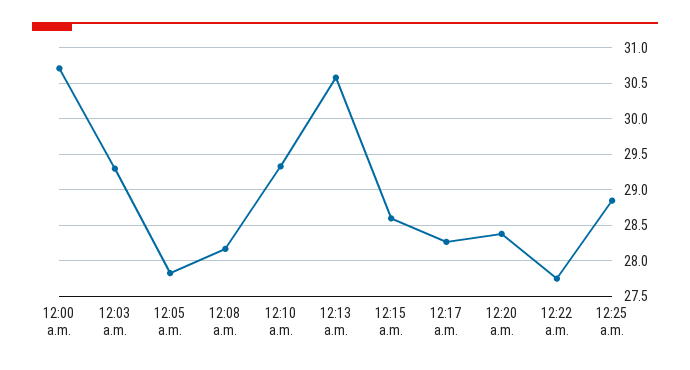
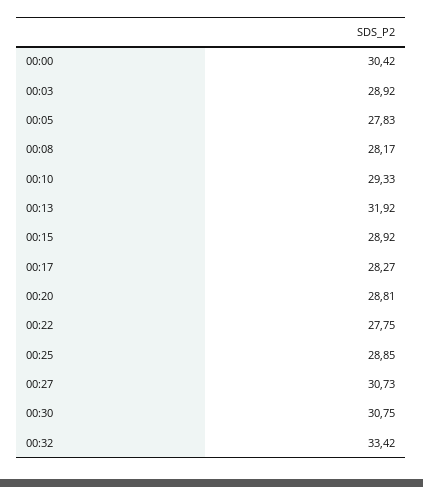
12:00 a.m.: 30.7 -> 30.42
12:03 a.m.: 29.3 -> 28.92
12:13 a.m.: 30.6 -> 31.92
12:15 a.m.: 28.6 -> 28.92
12:20 a.m.: 28.4 -> 28.81
00:27: none -> 30.73
00:30: none -> 30.75
00:32: none -> 33.42

